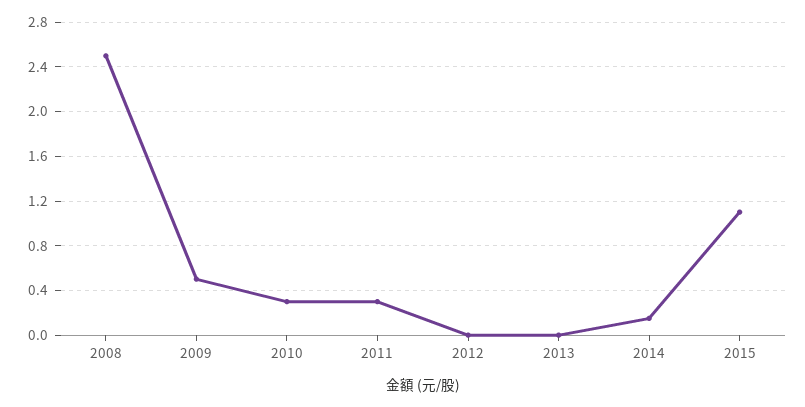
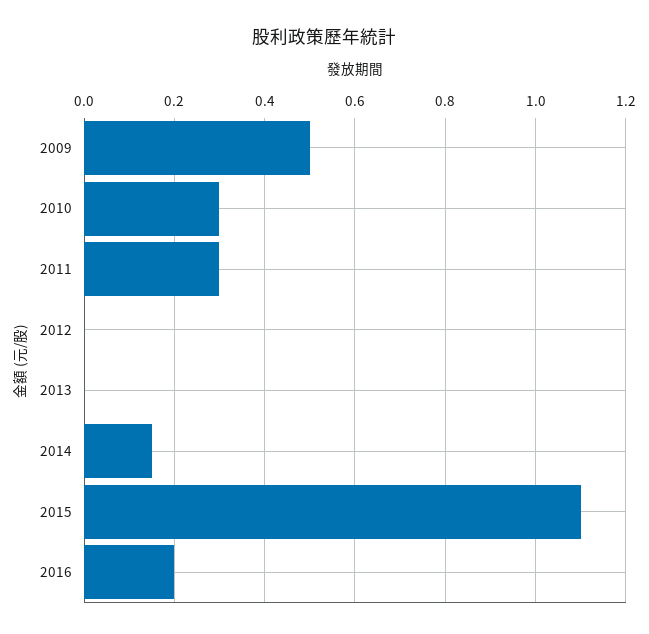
2008: 2.5 -> none
2016: none -> 0.2

